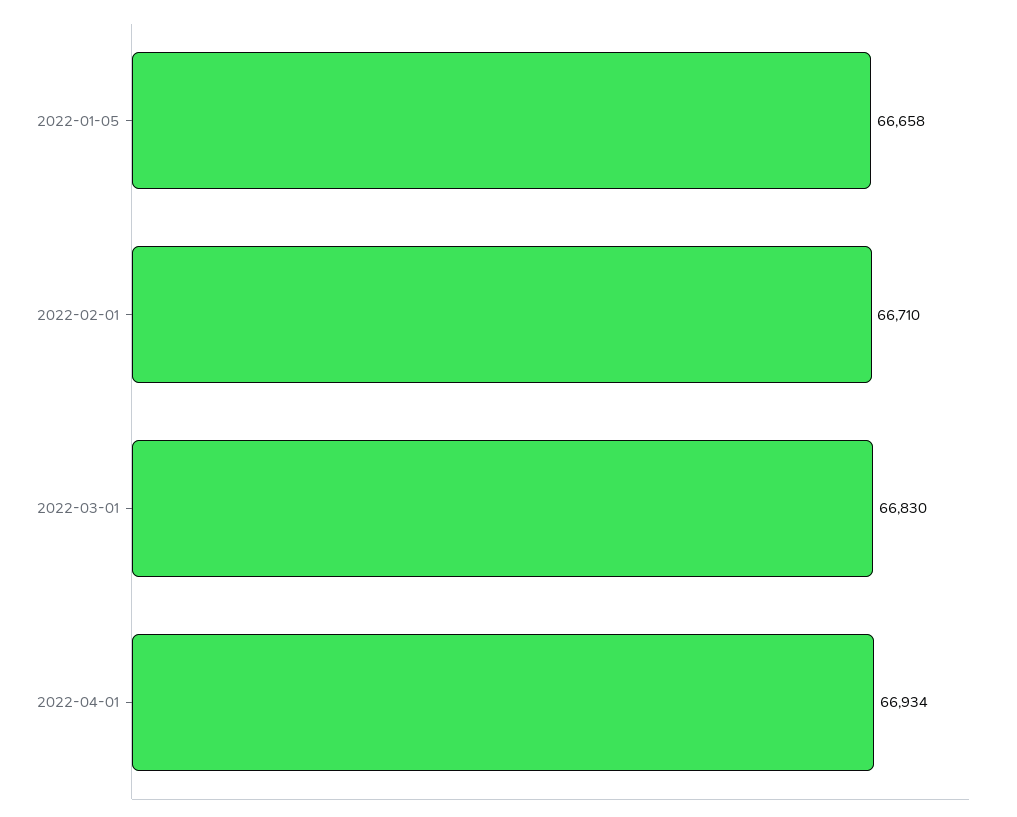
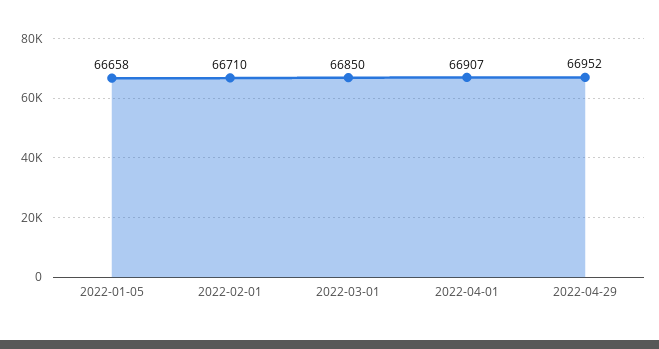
2022-03-01: 66830 -> 66850
2022-04-01: 66934 -> 66907
2022-04-29: none -> 66952

